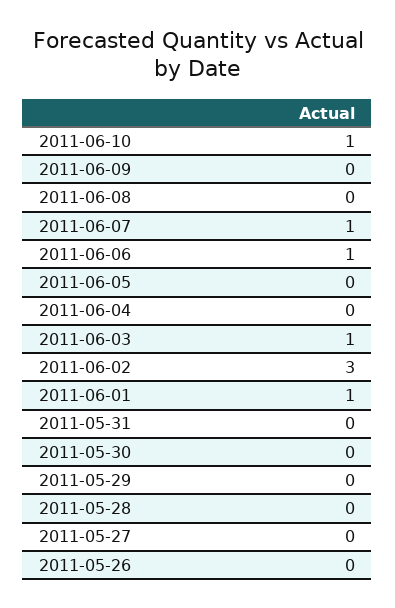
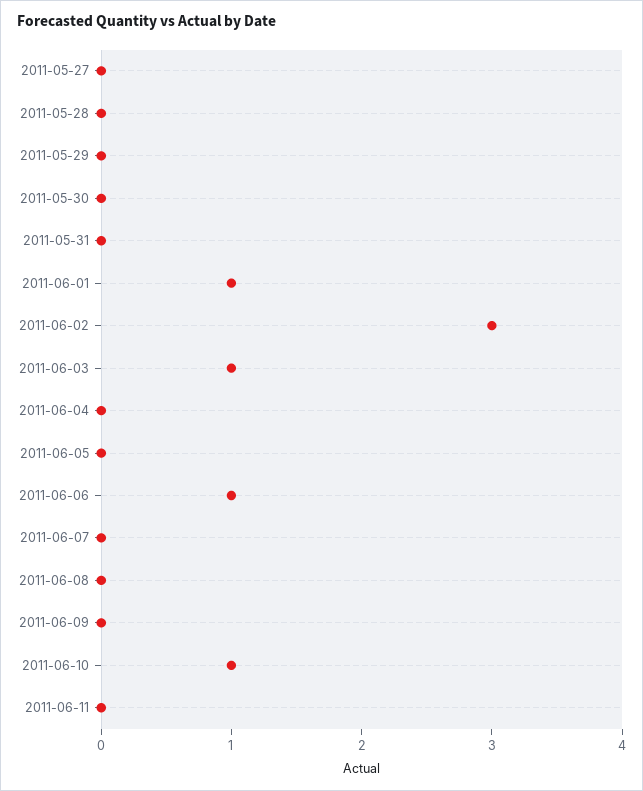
2011-06-07: 1 -> 0
2011-05-26: 0 -> none
2011-06-11: none -> 0

